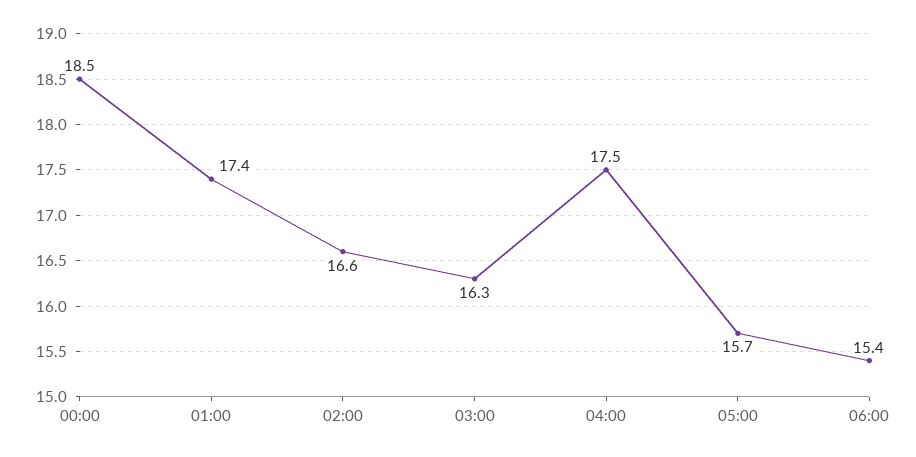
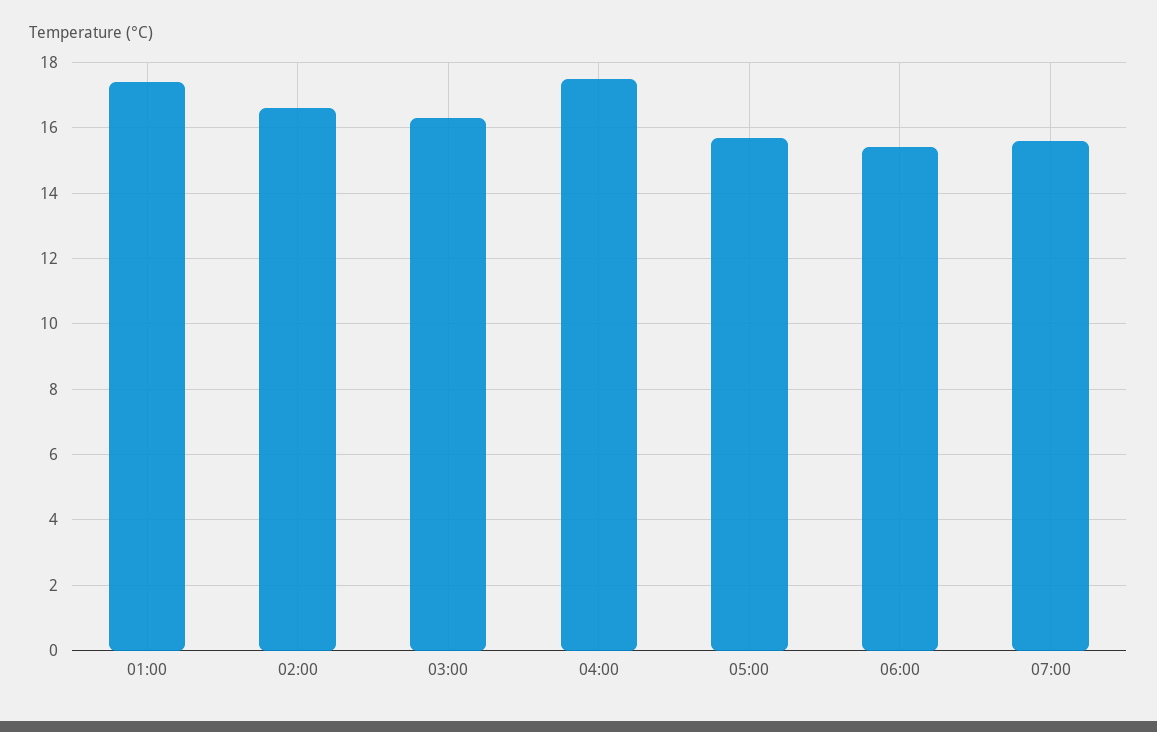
00:00: 18.5 -> none
07:00: none -> 15.5

